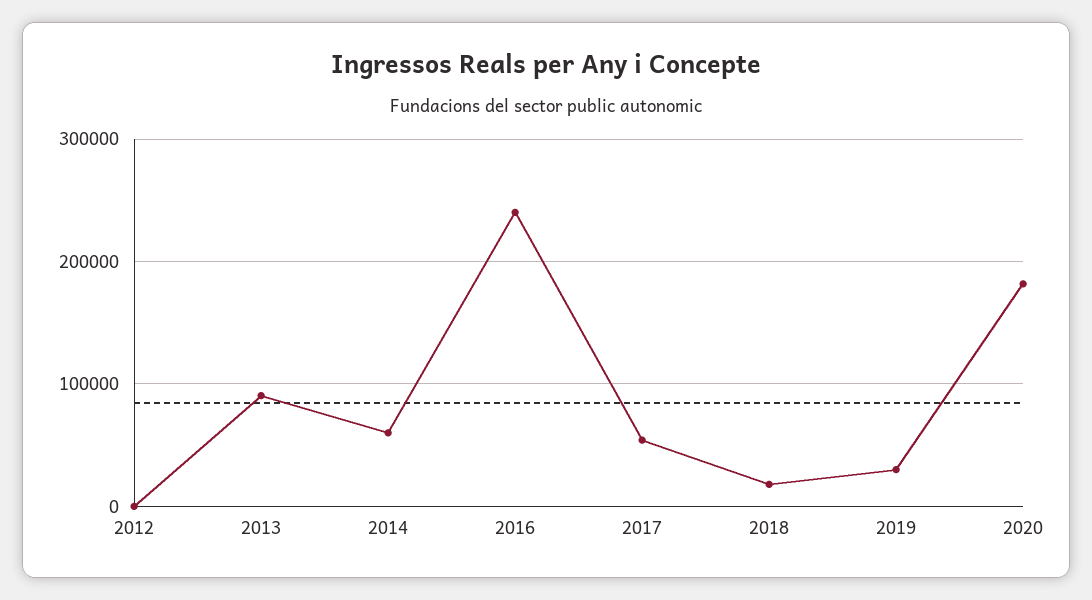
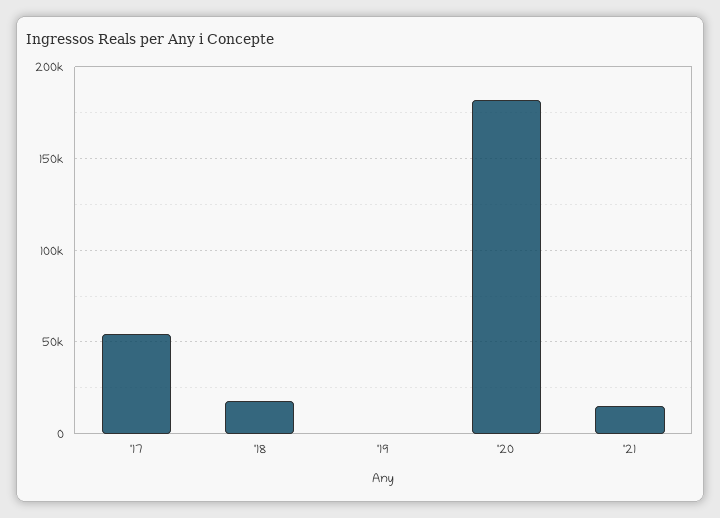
2012: 0 -> none
2013: 90000 -> none
2014: 60000 -> none
2016: 240000 -> none
2019: 30000 -> 0
'21: none -> 15000

